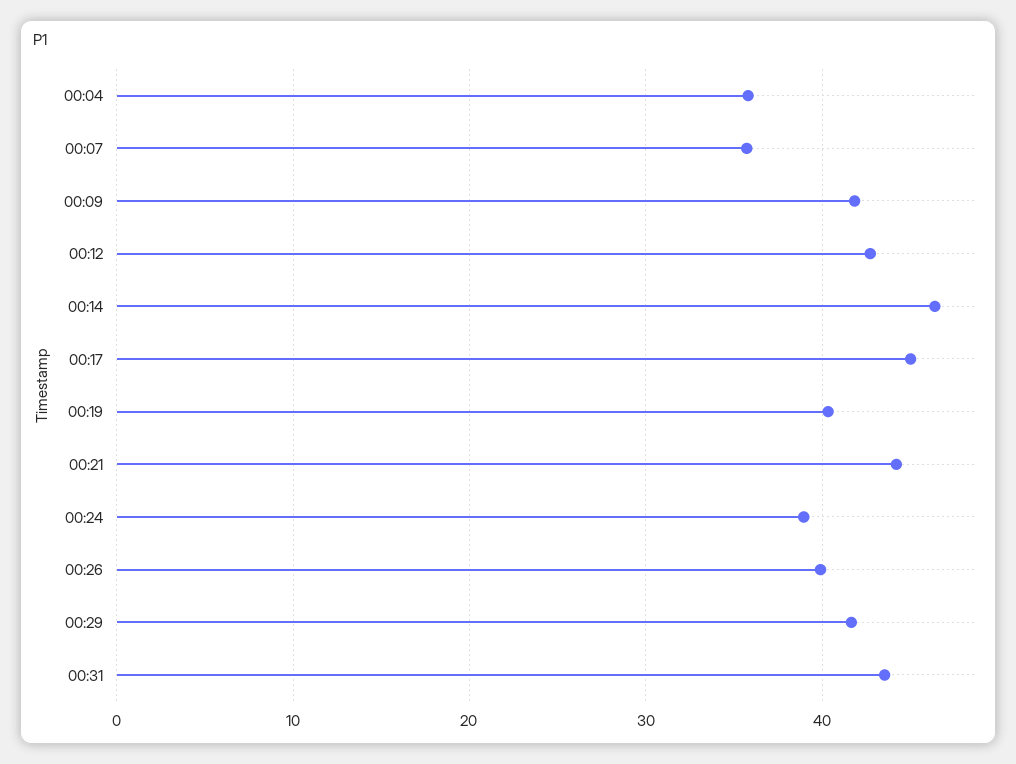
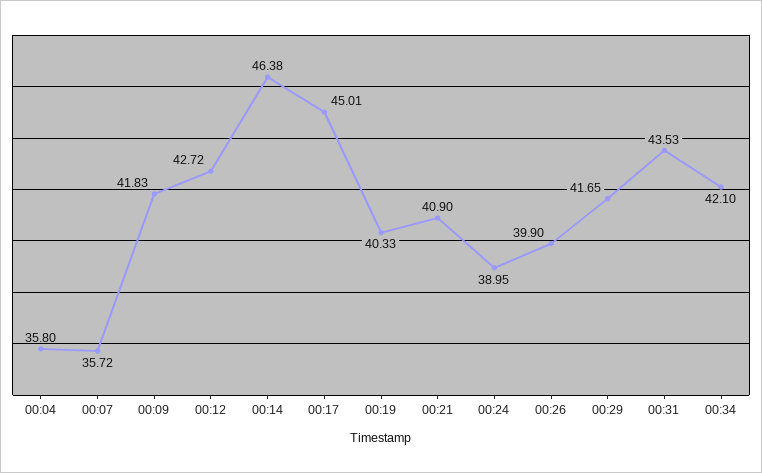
00:21: 44 -> 40.9
00:34: none -> 42.1

